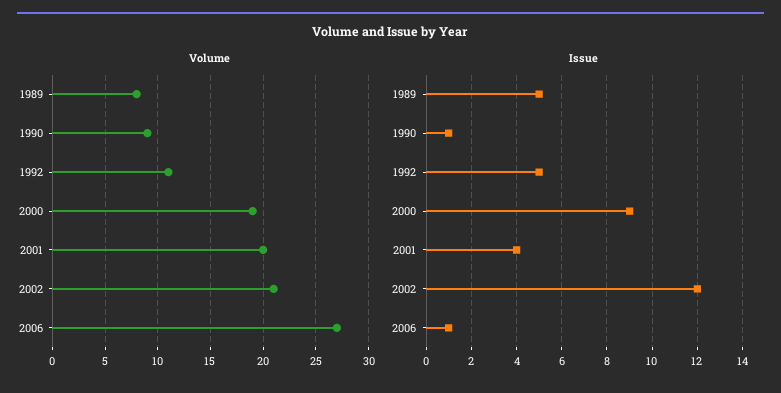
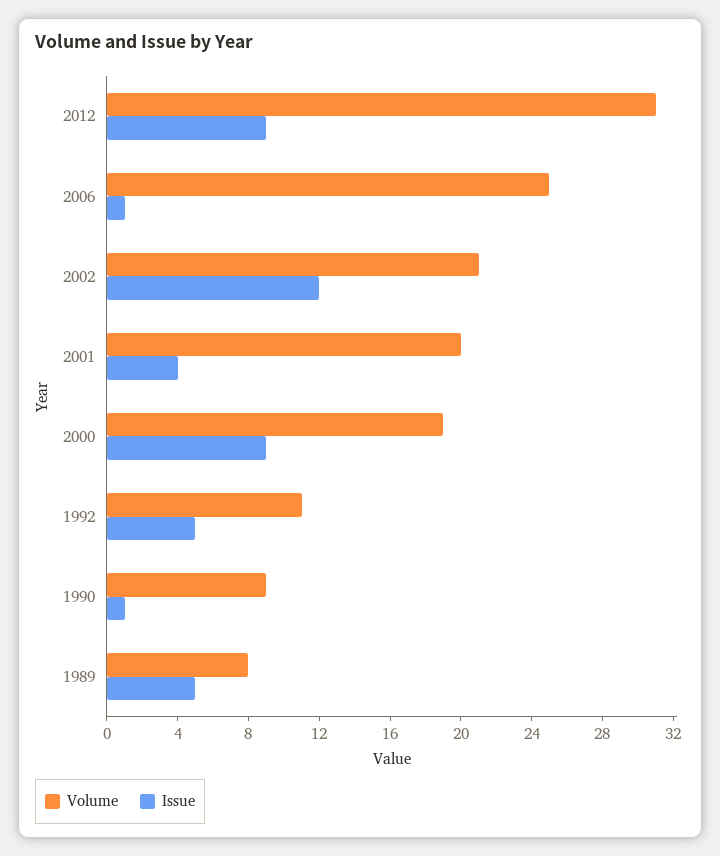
Volume, 2006: 27 -> 25
Volume, 2012: none -> 31
Issue, 2012: none -> 9

